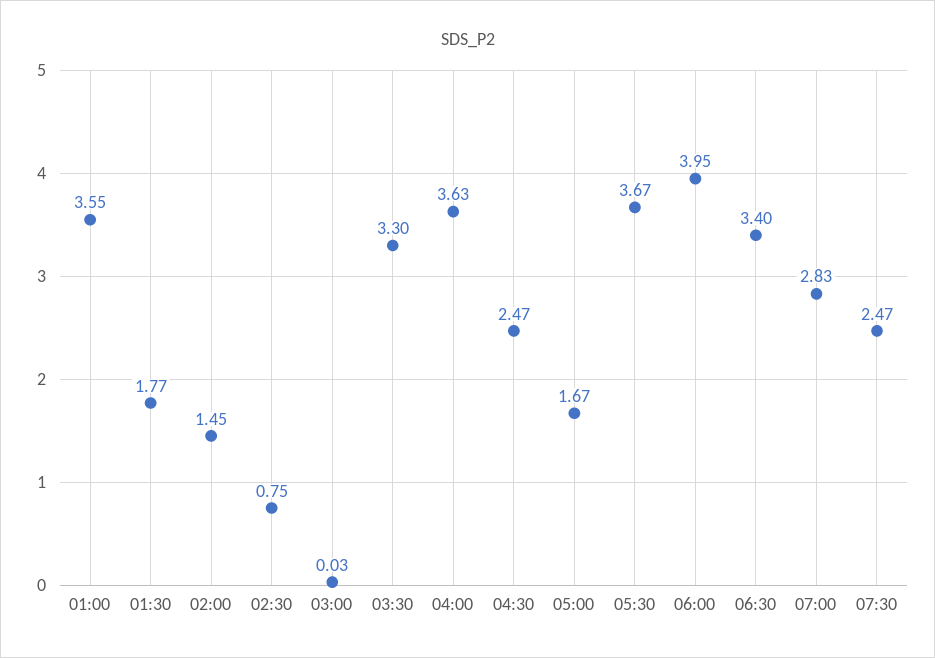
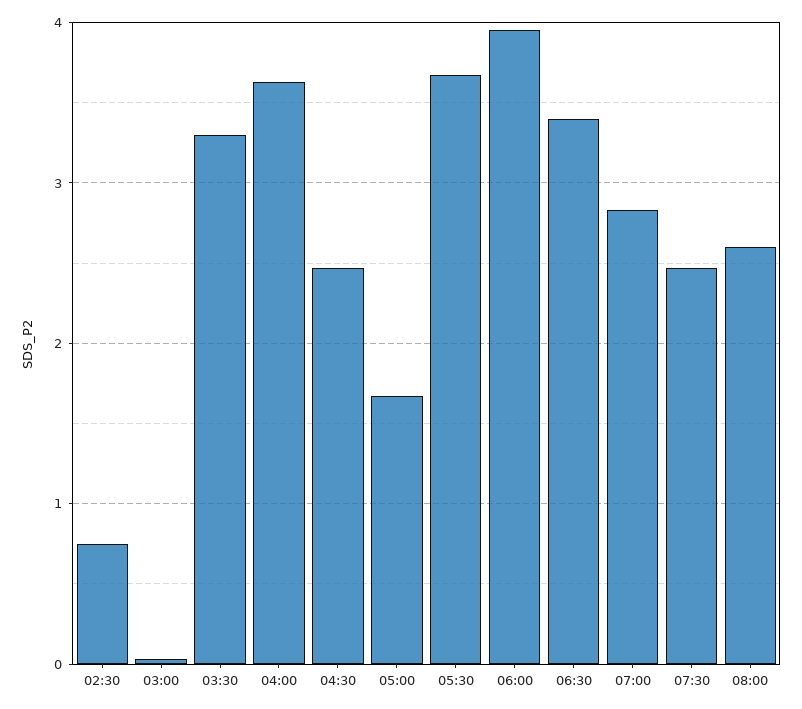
01:00: 3.55 -> none
01:30: 1.77 -> none
02:00: 1.45 -> none
08:00: none -> 2.6

